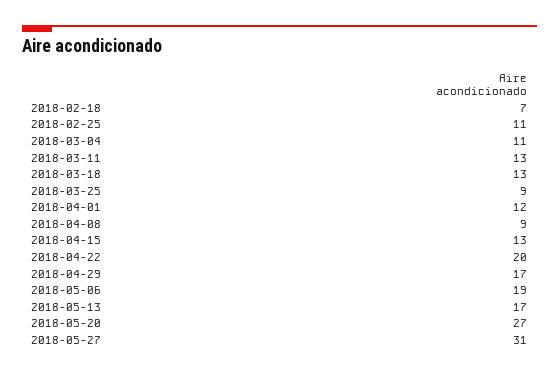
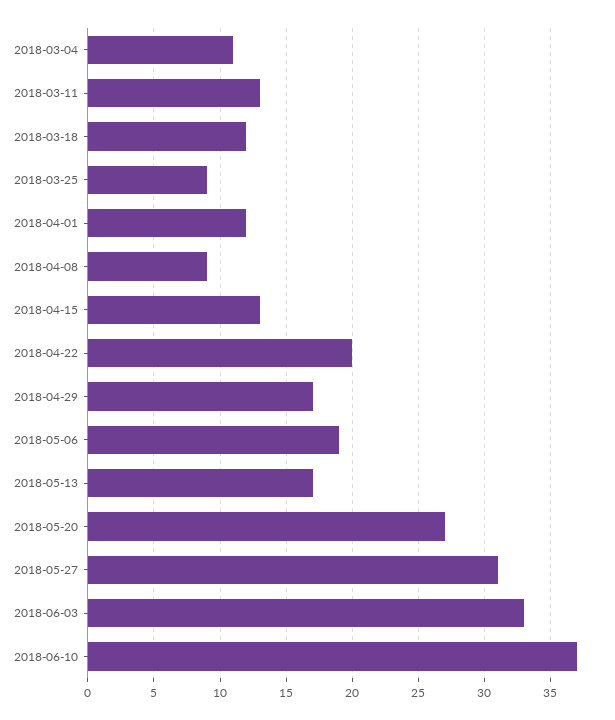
2018-02-18: 7 -> none
2018-02-25: 11 -> none
2018-03-18: 13 -> 12
2018-06-03: none -> 33
2018-06-10: none -> 37

